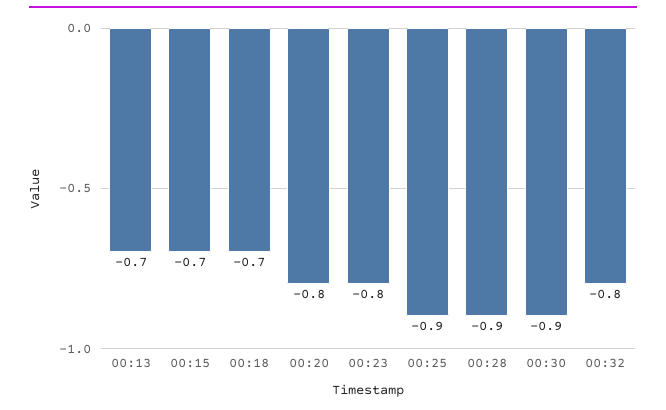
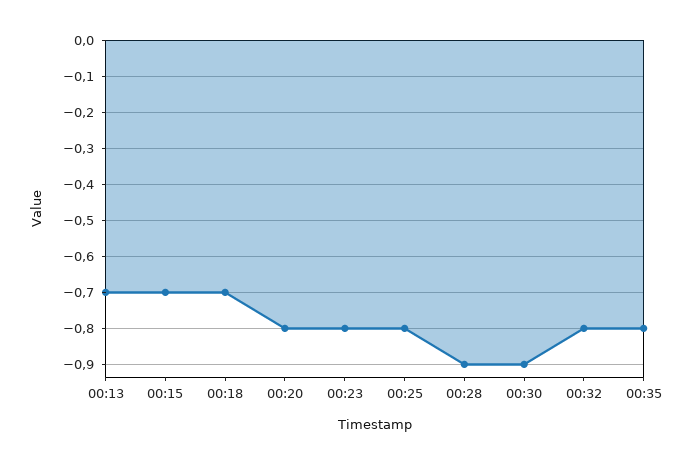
00:25: -0.9 -> -0.8
00:35: none -> -0.8

